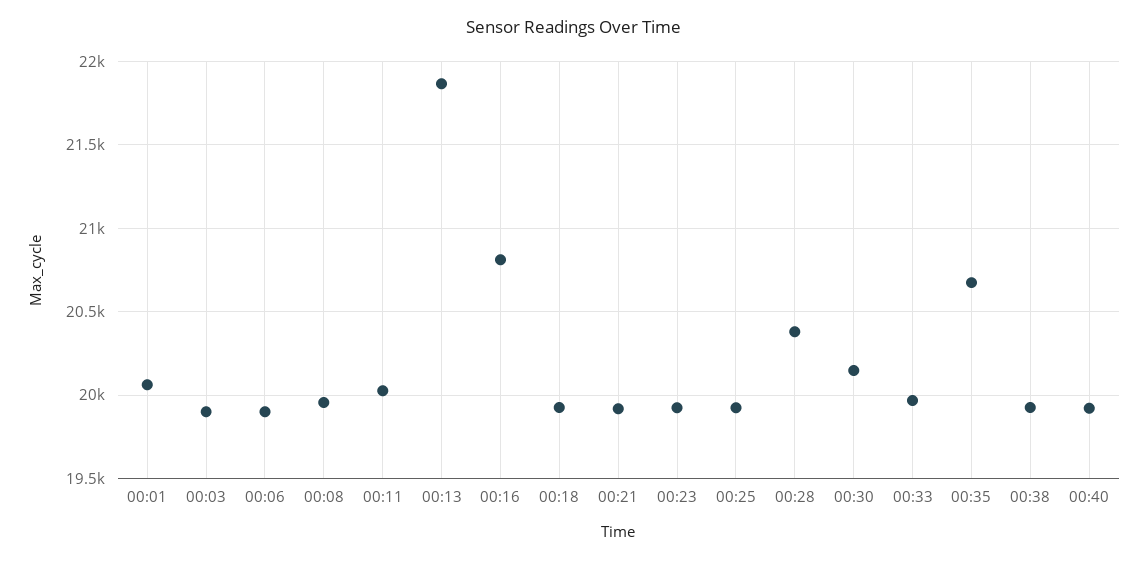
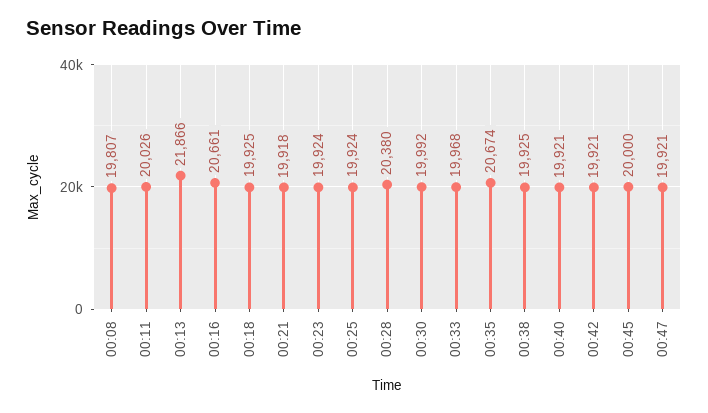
00:01: 20050 -> none
00:03: 19900 -> none
00:06: 19900 -> none
00:08: 19950 -> 19807
00:16: 20800 -> 20661
00:30: 20150 -> 19992
00:42: none -> 19921
00:45: none -> 20000
00:47: none -> 19921

